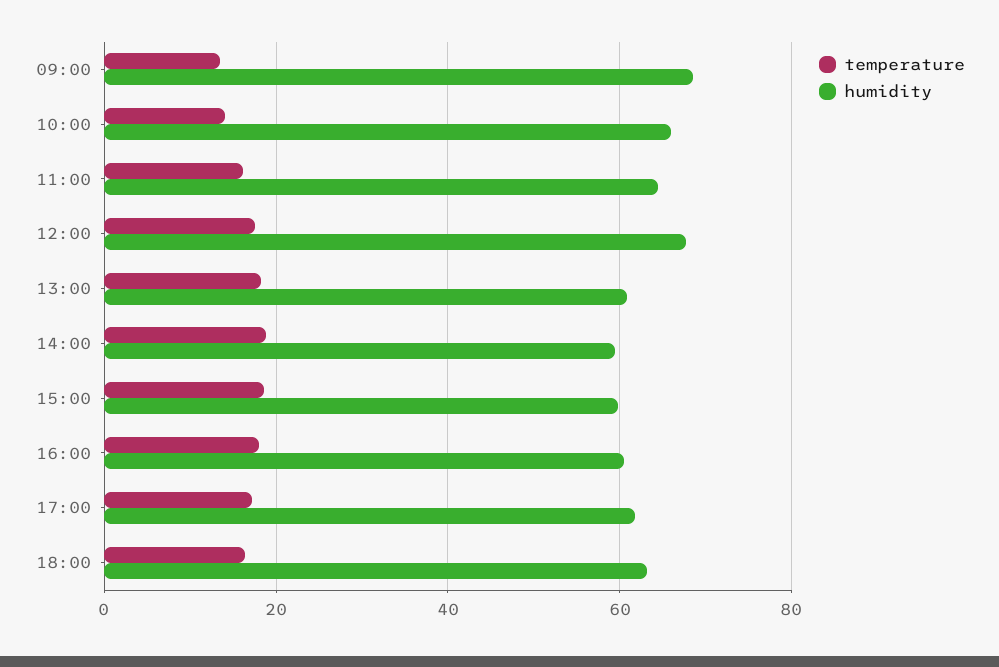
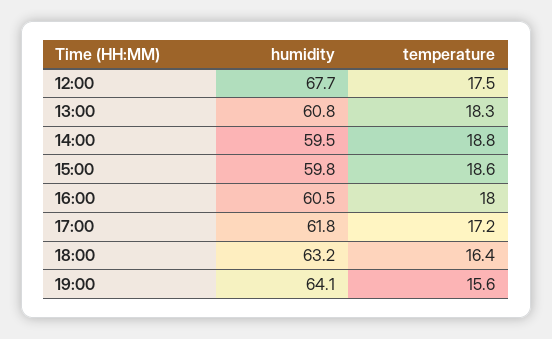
temperature, 09:00: 14 -> none
humidity, 09:00: 68 -> none
temperature, 10:00: 14 -> none
humidity, 10:00: 66 -> none
temperature, 11:00: 16 -> none
humidity, 11:00: 64 -> none
humidity, 19:00: none -> 64.1
temperature, 19:00: none -> 15.6

